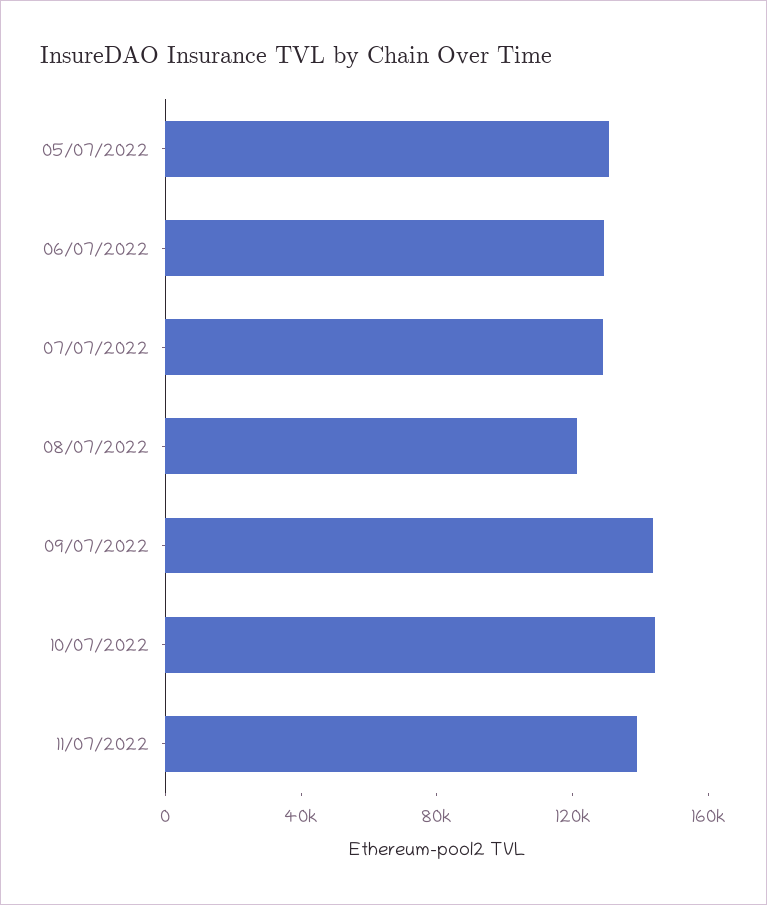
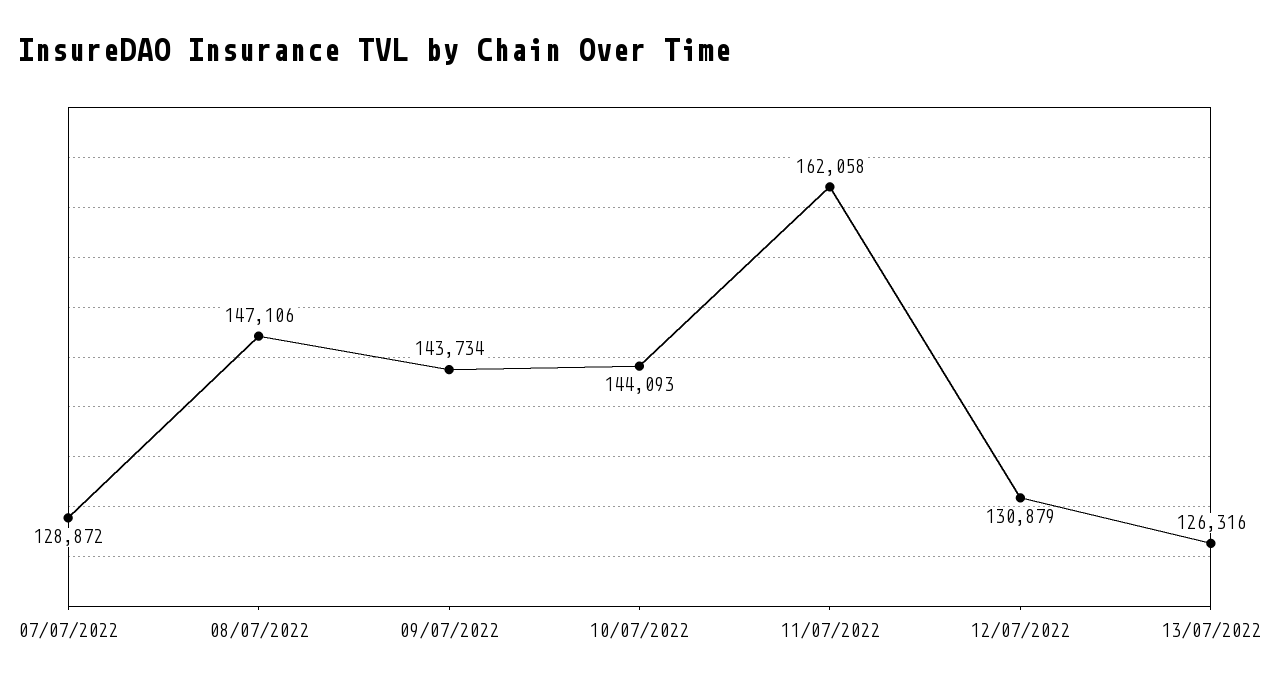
05/07/2022: 130000 -> none
06/07/2022: 130000 -> none
08/07/2022: 120000 -> 147106
11/07/2022: 140000 -> 162058
12/07/2022: none -> 130879
13/07/2022: none -> 126316

